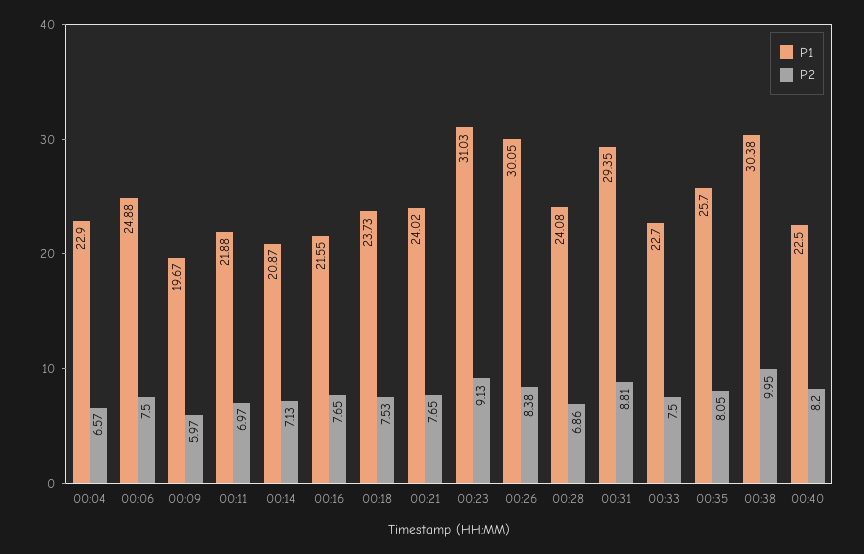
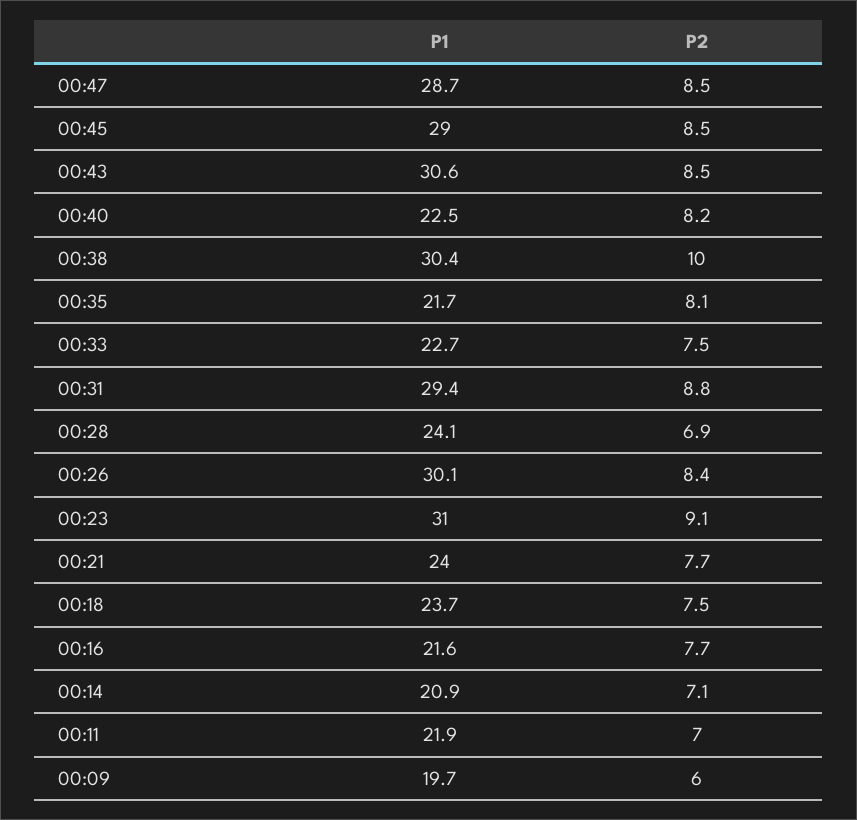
P1, 00:04: 22.9 -> none
P2, 00:04: 6.57 -> none
P1, 00:06: 24.88 -> none
P2, 00:06: 7.5 -> none
P1, 00:35: 25.7 -> 21.7
P1, 00:47: none -> 28.7
P2, 00:47: none -> 8.5
P1, 00:45: none -> 29
P2, 00:45: none -> 8.5
P1, 00:43: none -> 30.6
P2, 00:43: none -> 8.5

